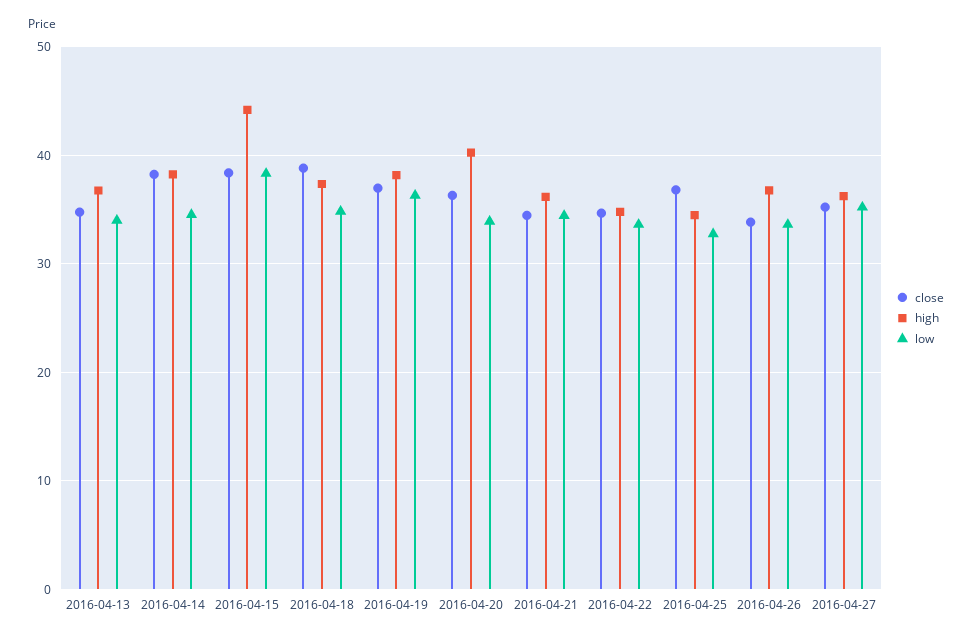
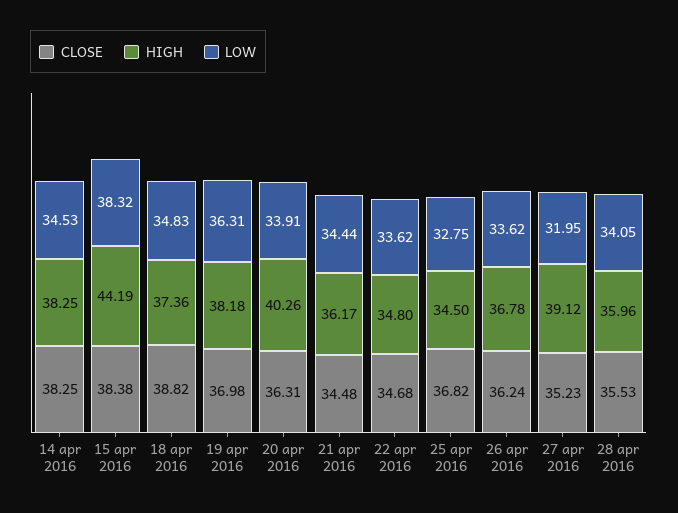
close, 2016-04-13: 35 -> none
high, 2016-04-13: 37 -> none
low, 2016-04-13: 34 -> none
close, 2016-04-26: 34 -> 36.24
high, 2016-04-27: 36 -> 39.12
low, 2016-04-27: 35 -> 31.95
close, 28 apr 2016: none -> 35.53
high, 28 apr 2016: none -> 35.96
low, 28 apr 2016: none -> 34.05

